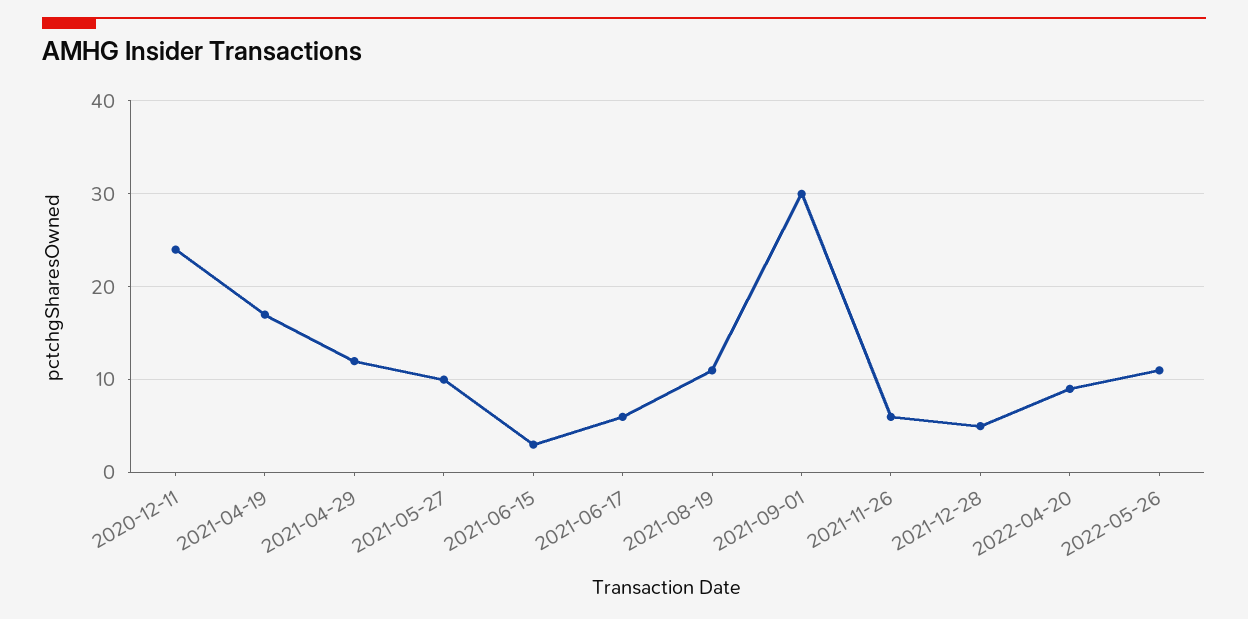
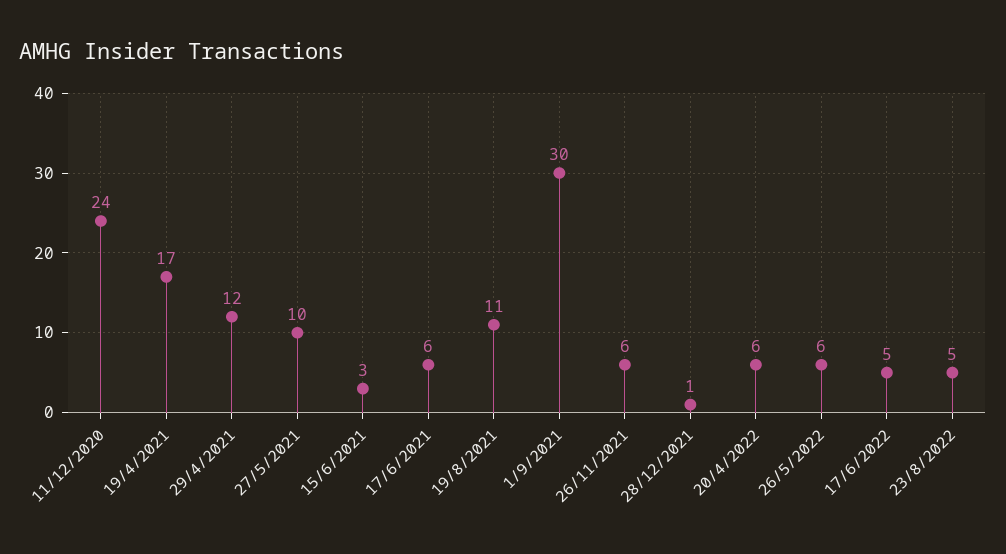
2021-12-28: 5 -> 1
2022-04-20: 9 -> 6
2022-05-26: 11 -> 6
17/6/2022: none -> 5
23/8/2022: none -> 5

